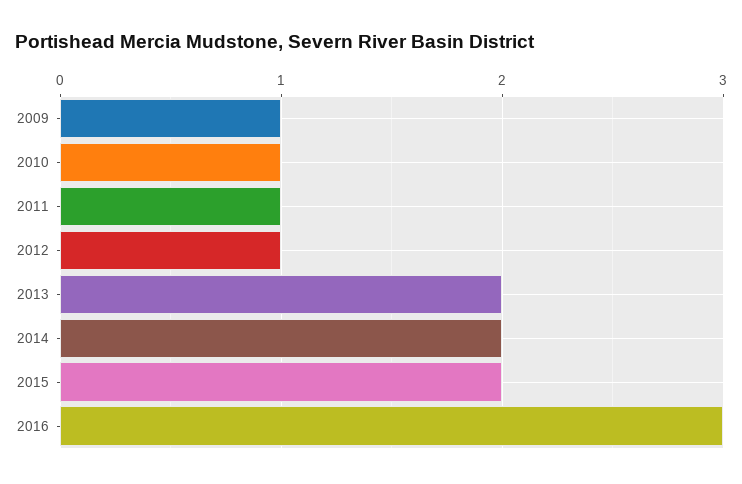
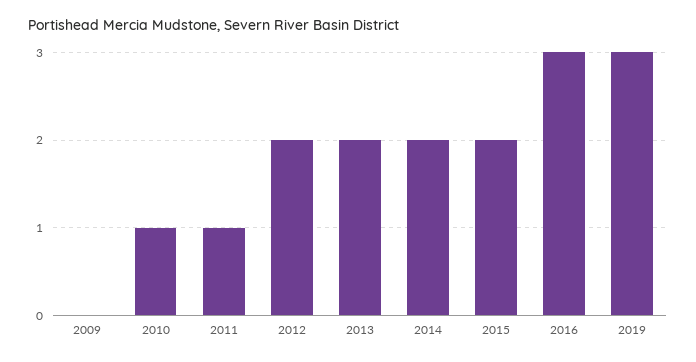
2009: 1 -> 0
2012: 1 -> 2
2019: none -> 3

